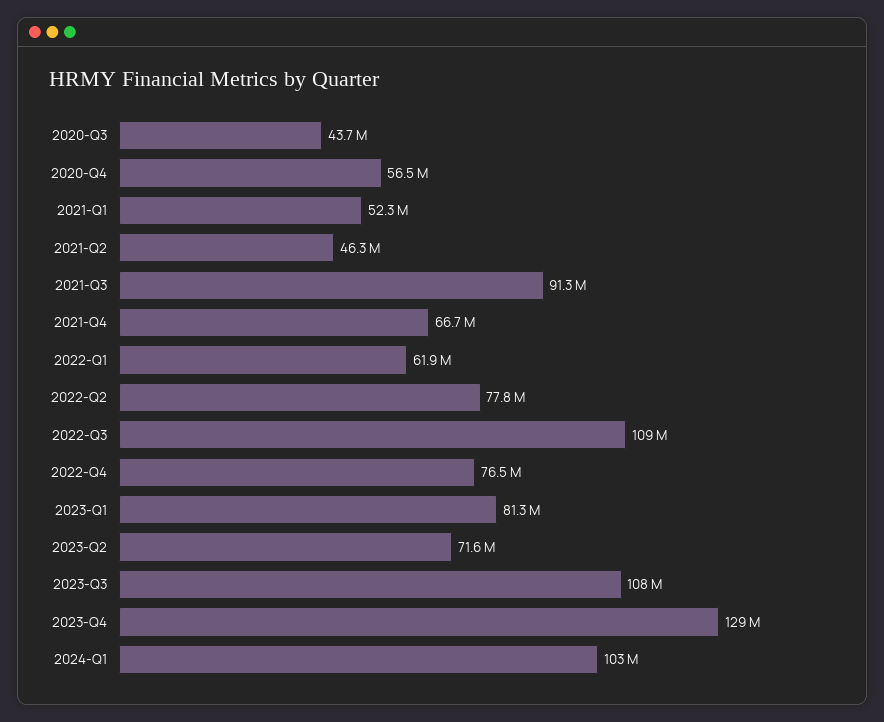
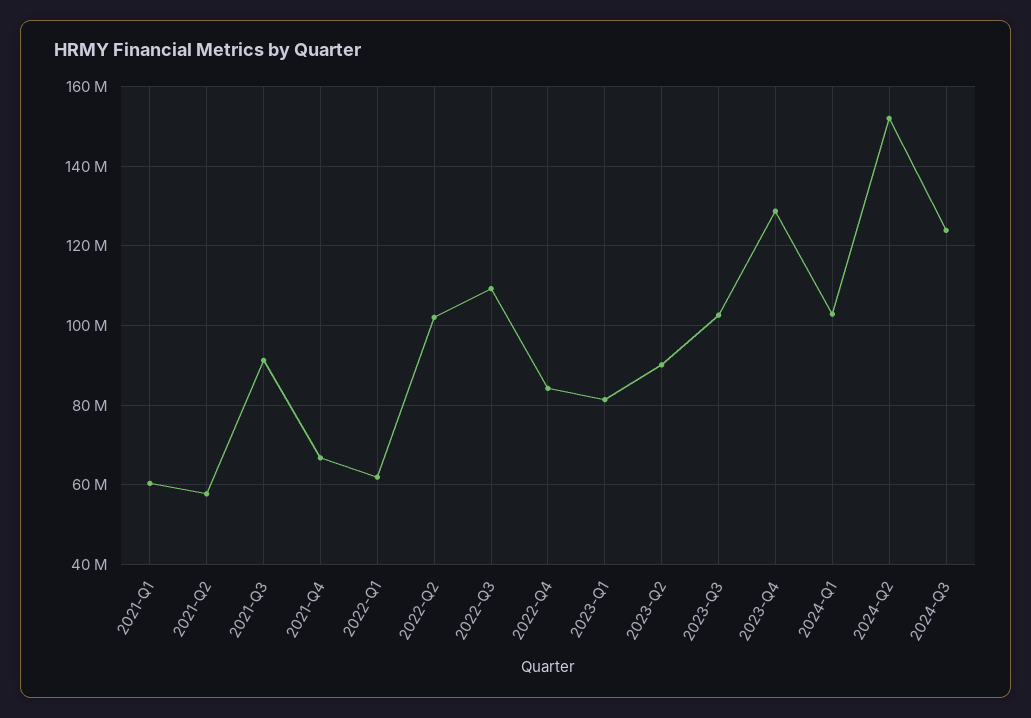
2020-Q3: 43700000 -> none
2020-Q4: 56500000 -> none
2021-Q1: 52300000 -> 60000000
2021-Q2: 46300000 -> 58000000
2022-Q2: 77800000 -> 102000000
2022-Q4: 76500000 -> 84000000
2023-Q2: 71600000 -> 90000000
2023-Q3: 108000000 -> 102000000
2024-Q2: none -> 152000000
2024-Q3: none -> 124000000

